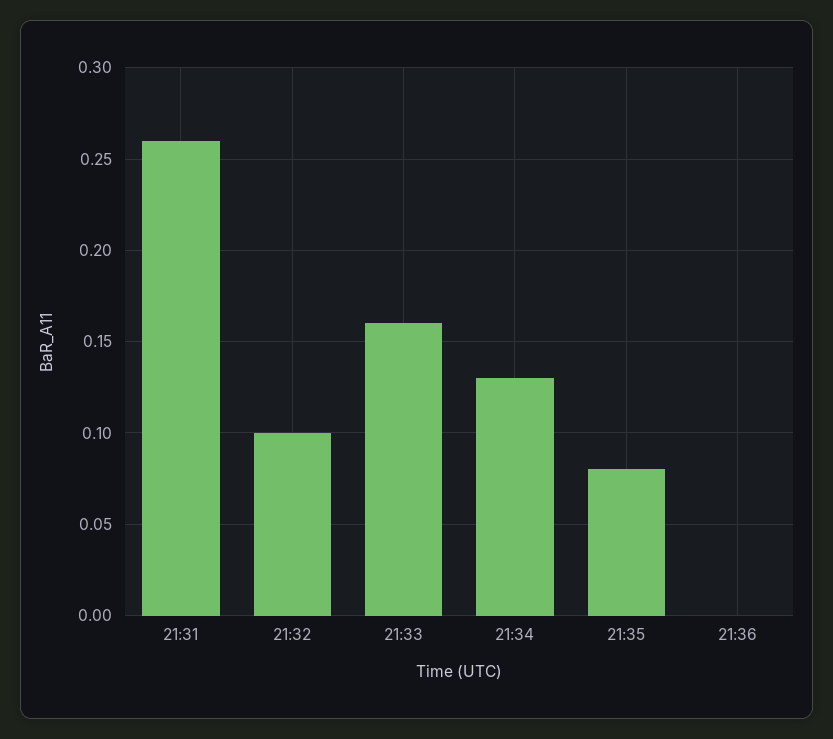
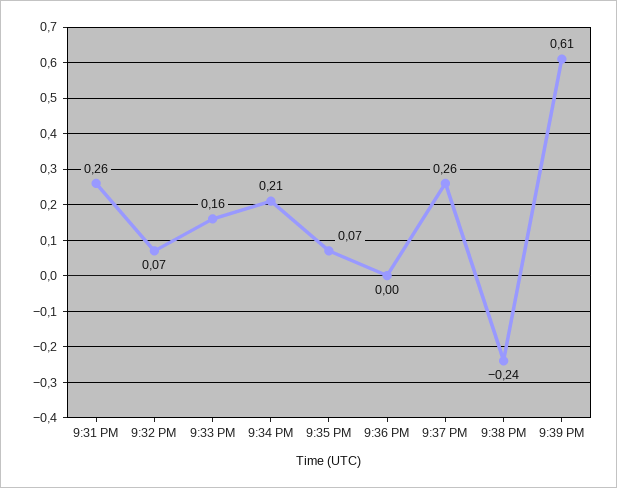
21:32: 0.1 -> 0.07
21:34: 0.13 -> 0.21
21:35: 0.08 -> 0.07
9:37 PM: none -> 0.26
9:38 PM: none -> -0.24
9:39 PM: none -> 0.61

